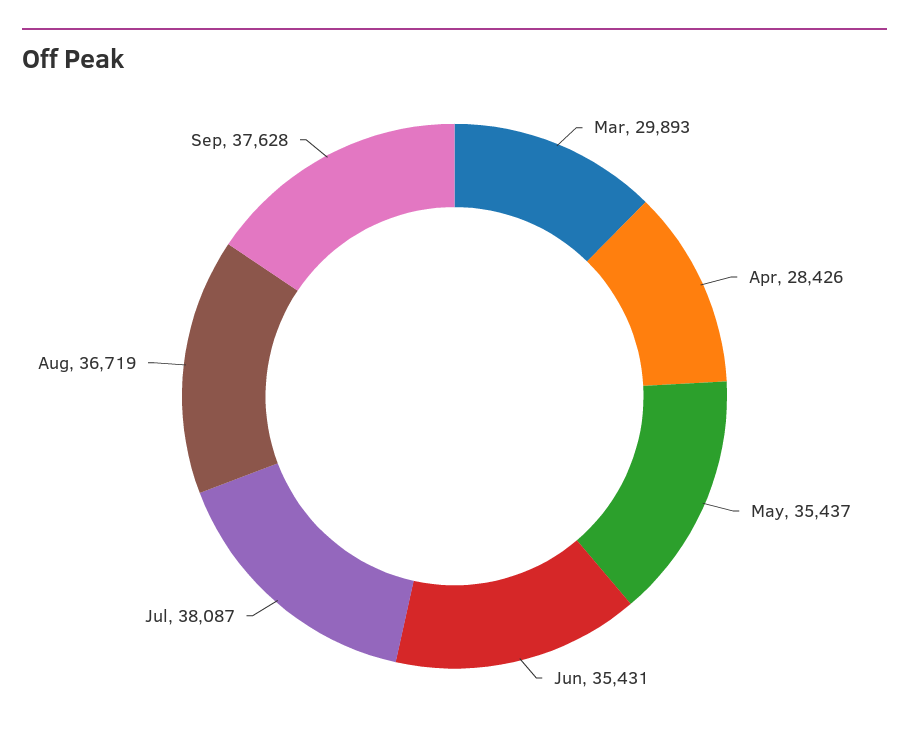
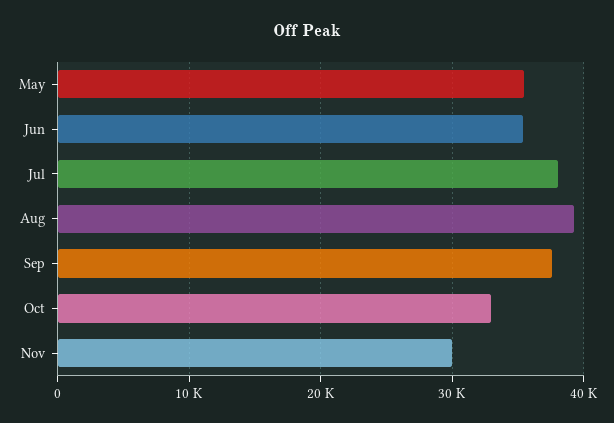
Mar: 29893 -> none
Apr: 28426 -> none
Aug: 36719 -> 39000
Oct: none -> 33000
Nov: none -> 30000

